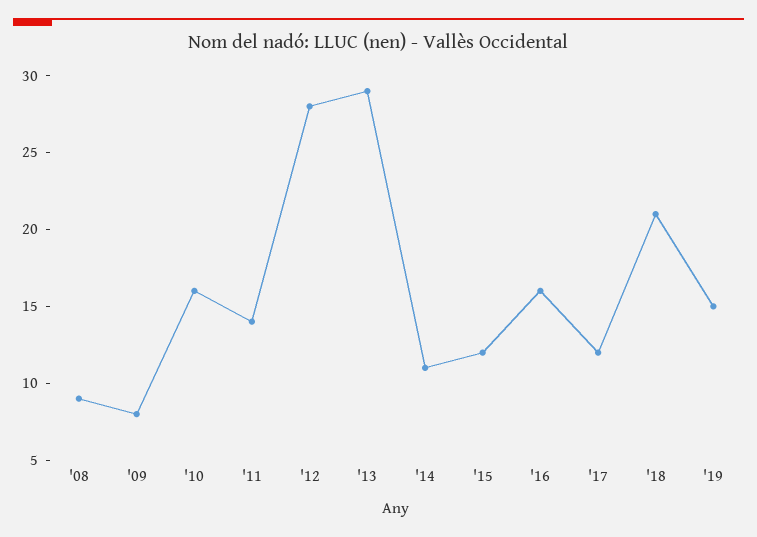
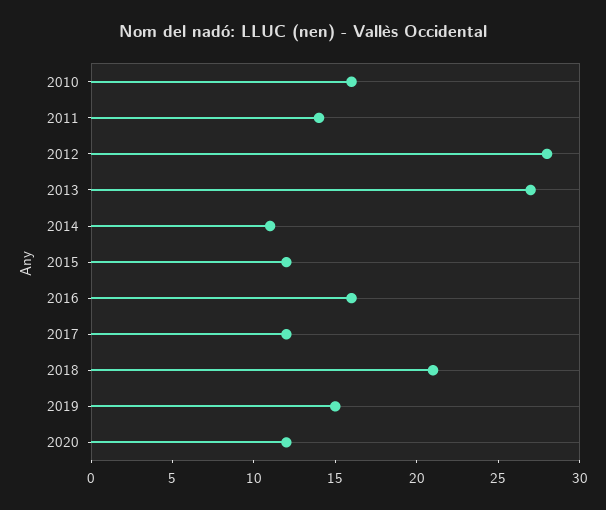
'08: 9 -> none
'09: 8 -> none
'13: 29 -> 27
2020: none -> 12

